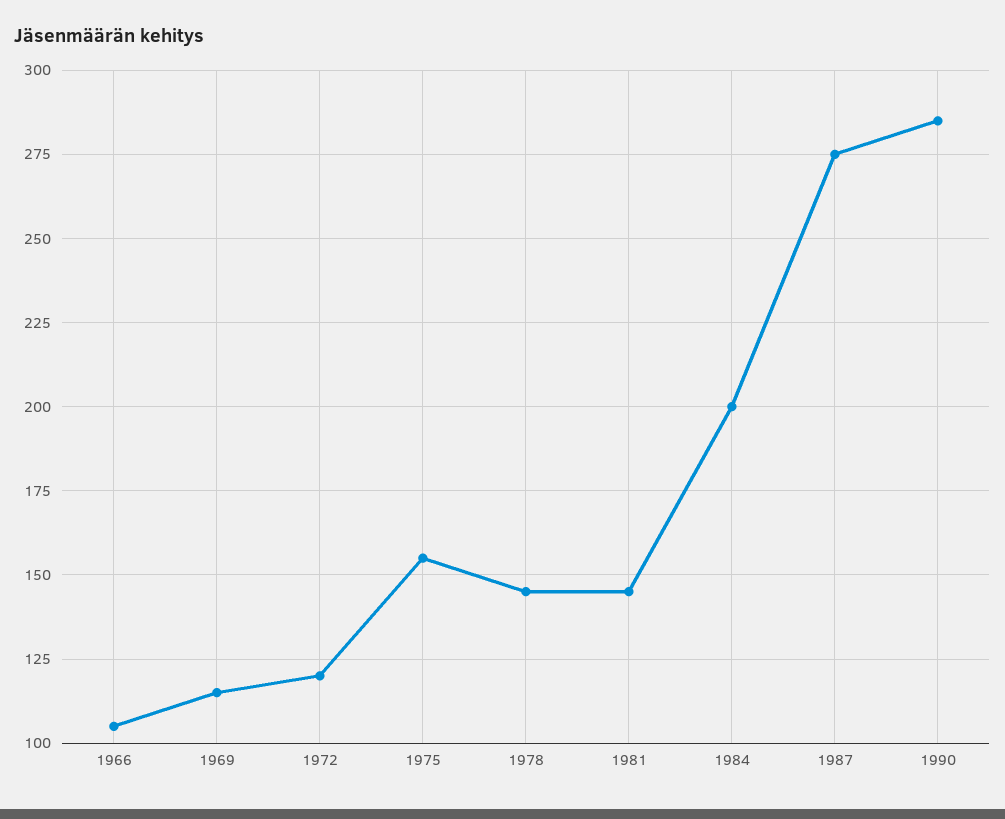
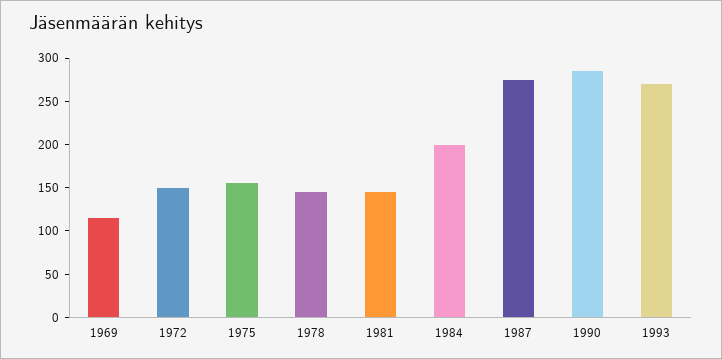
1966: 105 -> none
1972: 120 -> 150
1993: none -> 270

